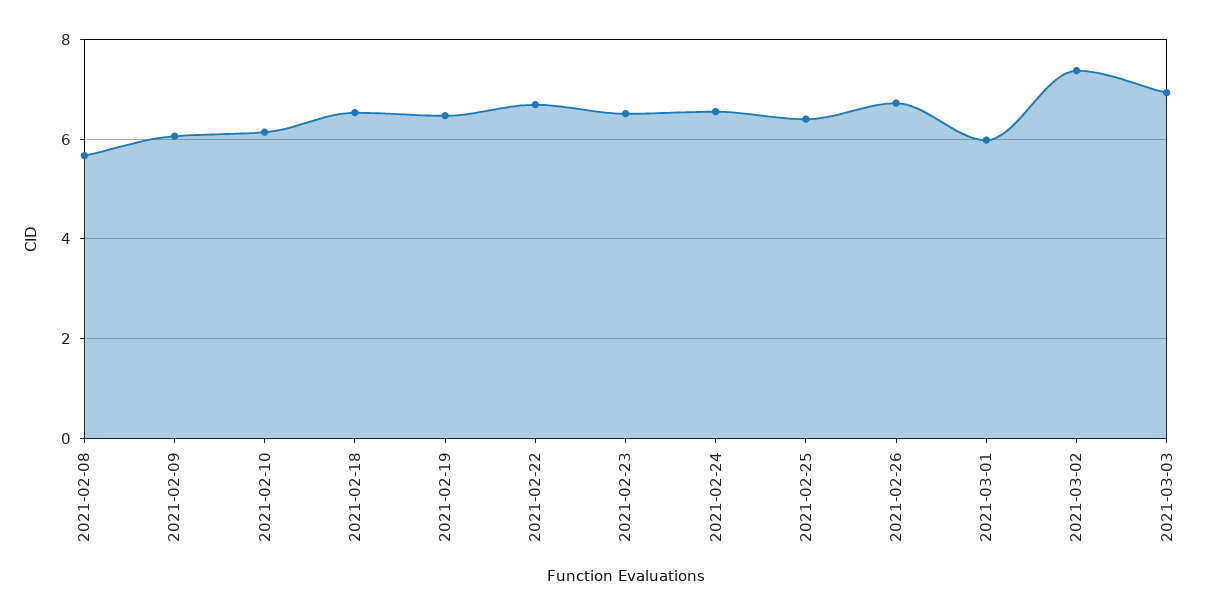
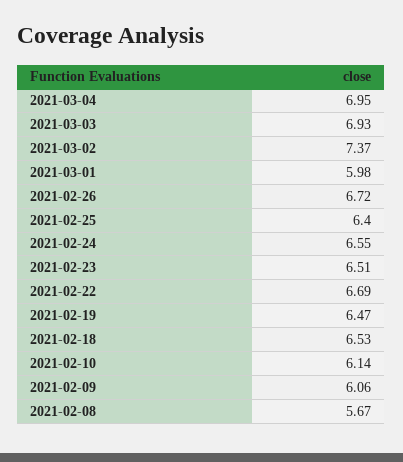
2021-03-04: none -> 6.95

